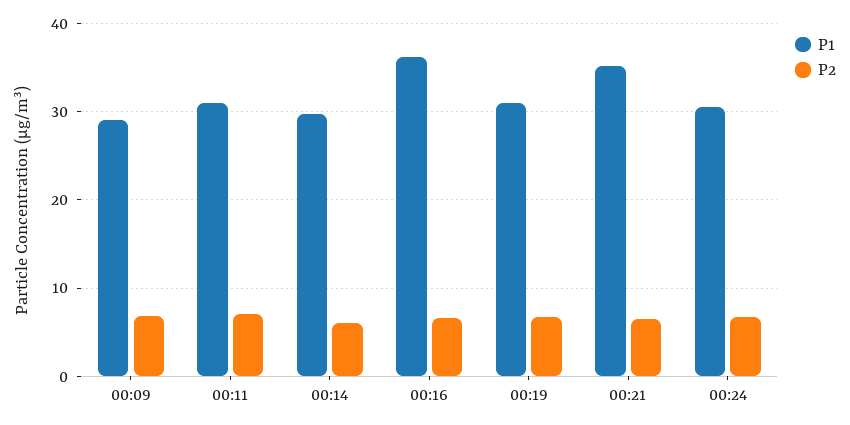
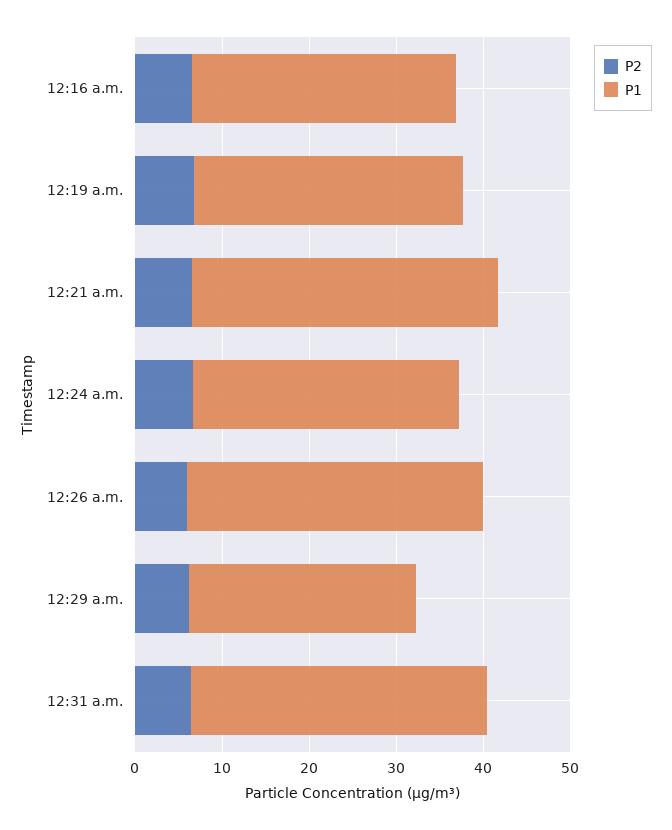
P1, 00:09: 29 -> none
P2, 00:09: 7 -> none
P1, 00:11: 31 -> none
P2, 00:11: 7 -> none
P1, 00:14: 30 -> none
P2, 00:14: 6 -> none
P1, 00:16: 36 -> 30
P2, 12:26 a.m.: none -> 6
P1, 12:26 a.m.: none -> 34
P2, 12:29 a.m.: none -> 6
P1, 12:29 a.m.: none -> 26
P2, 12:31 a.m.: none -> 6
P1, 12:31 a.m.: none -> 34

